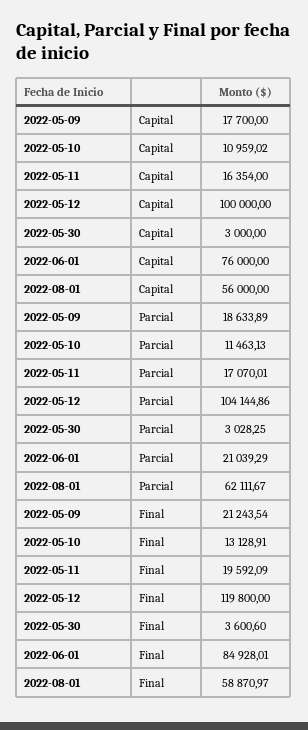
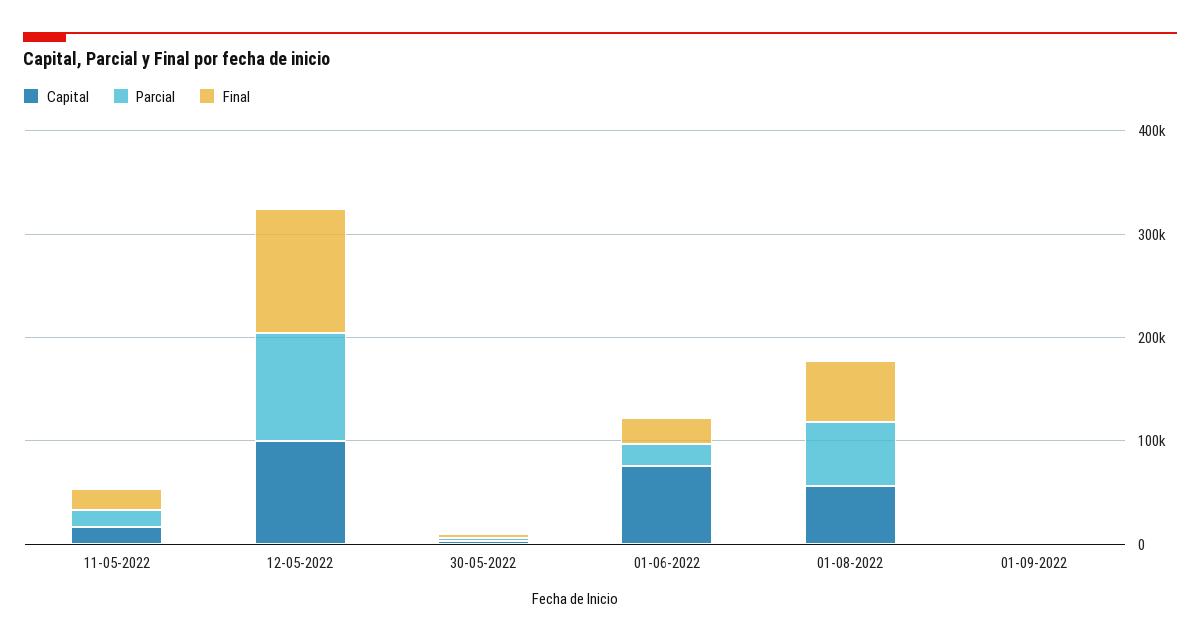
Capital, 2022-05-09: 17700 -> none
Capital, 2022-05-10: 10959.02 -> none
Parcial, 2022-05-09: 18633.89 -> none
Parcial, 2022-05-10: 11463.13 -> none
Final, 2022-05-09: 21243.54 -> none
Final, 2022-05-10: 13128.91 -> none
Final, 2022-06-01: 84928.01 -> 20000
Capital, 01-09-2022: none -> 0
Parcial, 01-09-2022: none -> 0
Final, 01-09-2022: none -> 0

